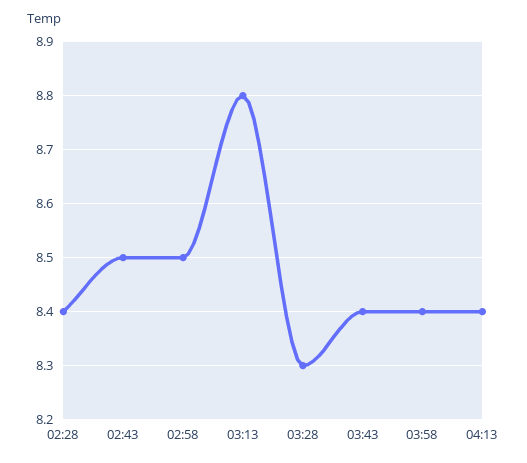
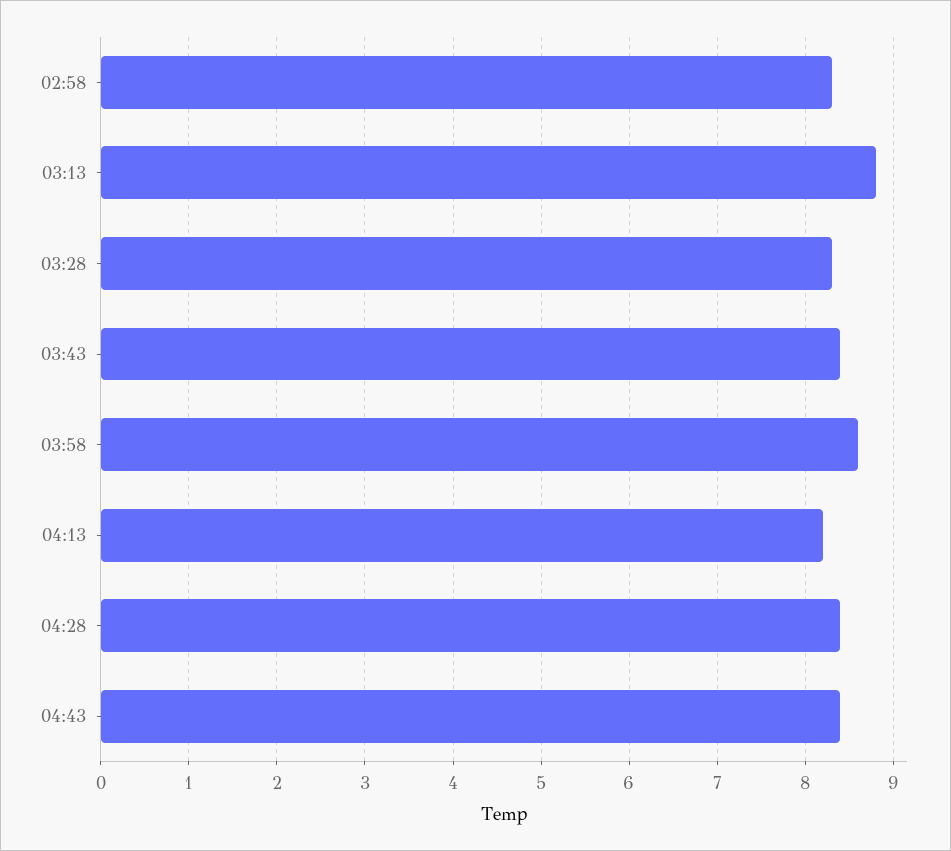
02:28: 8.4 -> none
02:43: 8.5 -> none
02:58: 8.5 -> 8.3
03:58: 8.4 -> 8.6
04:13: 8.4 -> 8.2
04:28: none -> 8.4
04:43: none -> 8.4

